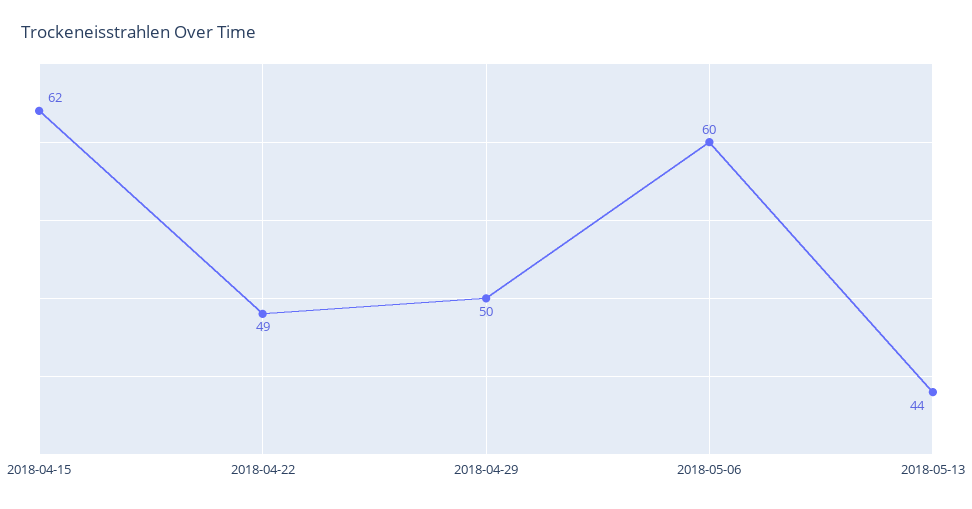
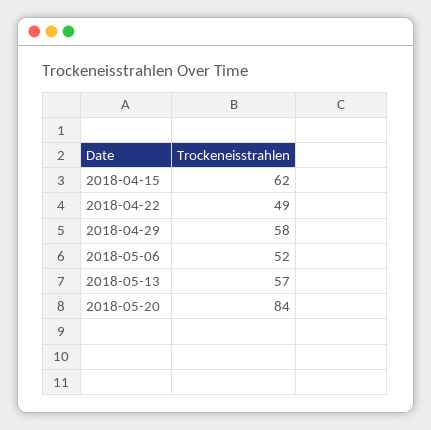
2018-04-29: 50 -> 58
2018-05-06: 60 -> 52
2018-05-13: 44 -> 57
2018-05-20: none -> 84

